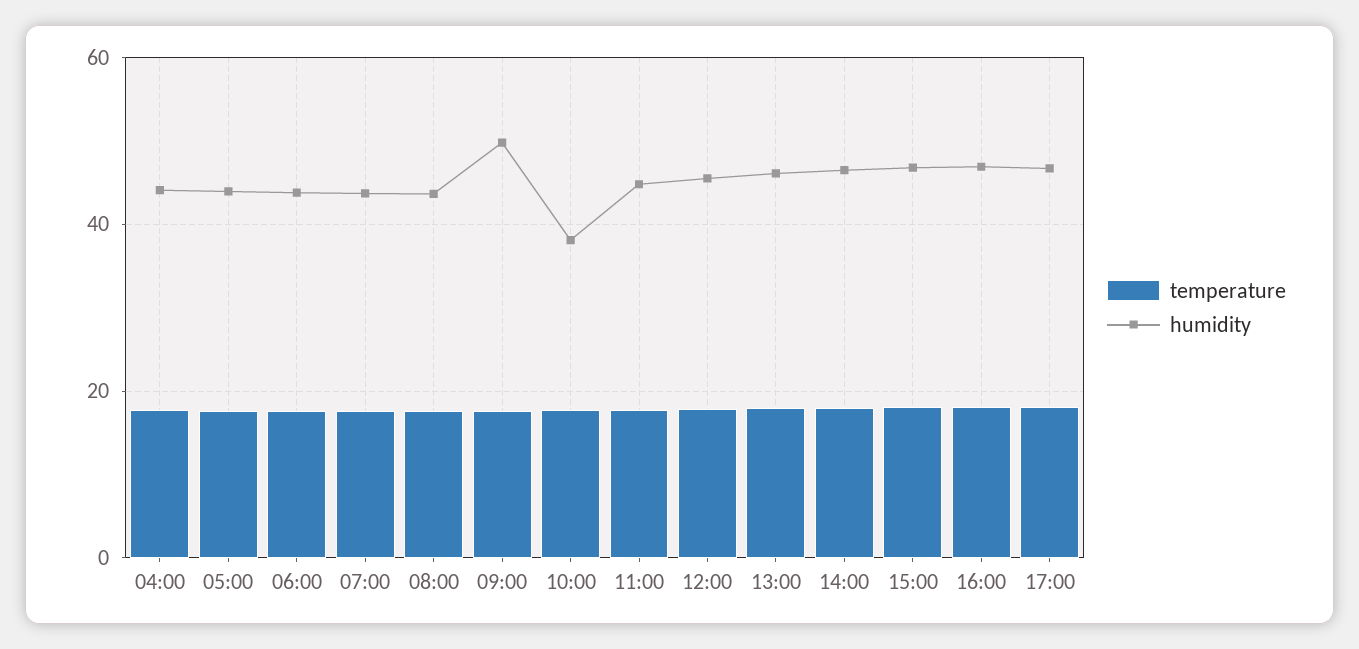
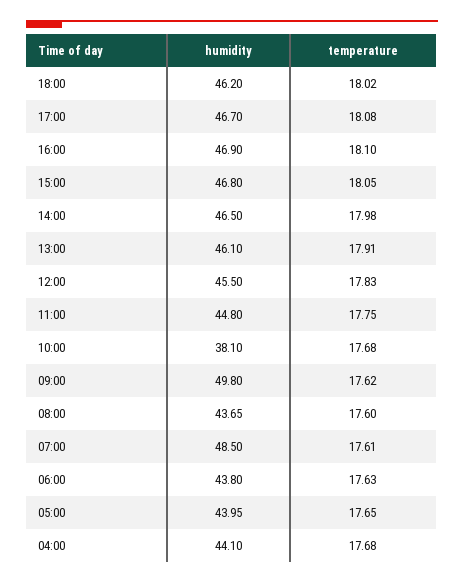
humidity, 07:00: 44 -> 48.5
humidity, 18:00: none -> 46.2
temperature, 18:00: none -> 18.02

